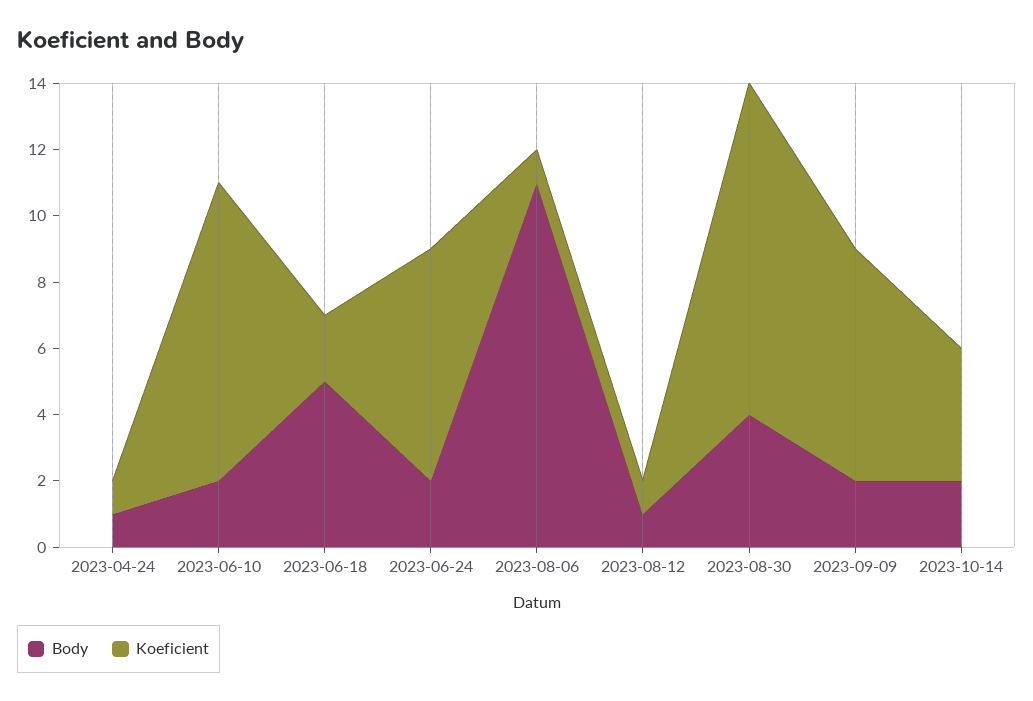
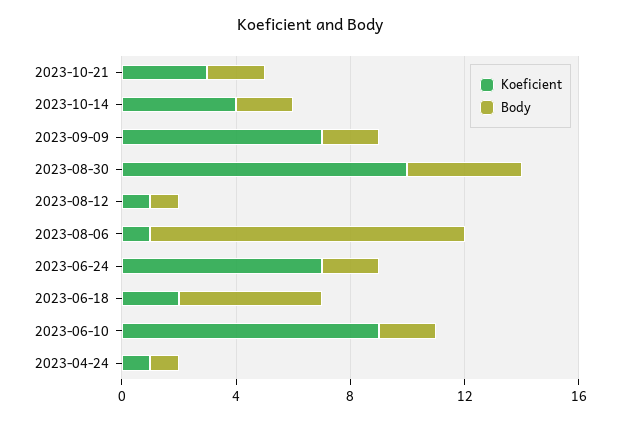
Koeficient, 2023-10-21: none -> 3
Body, 2023-10-21: none -> 2

